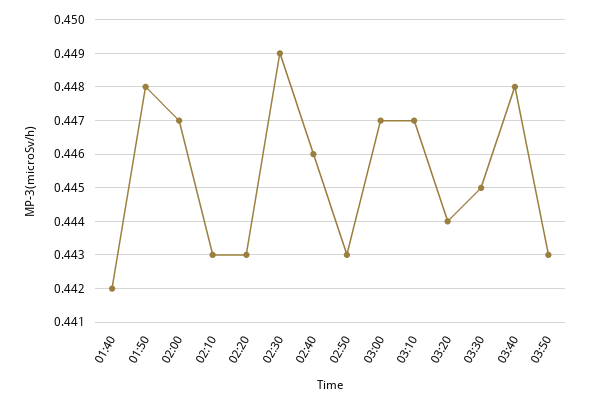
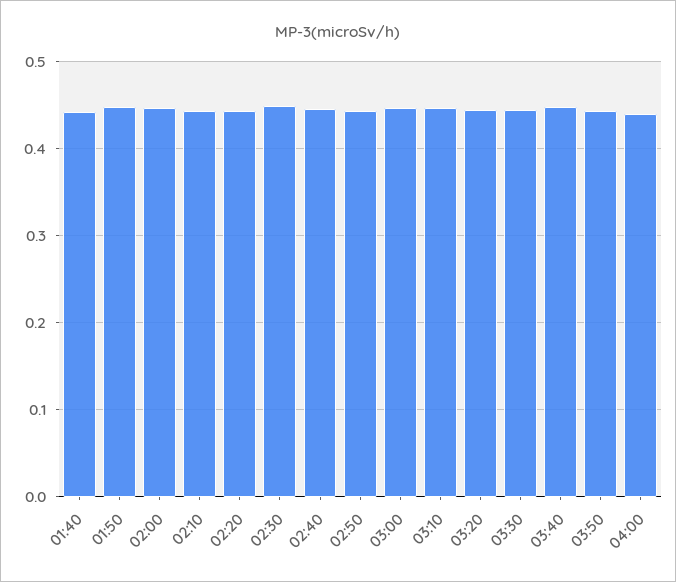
04:00: none -> 0.44

